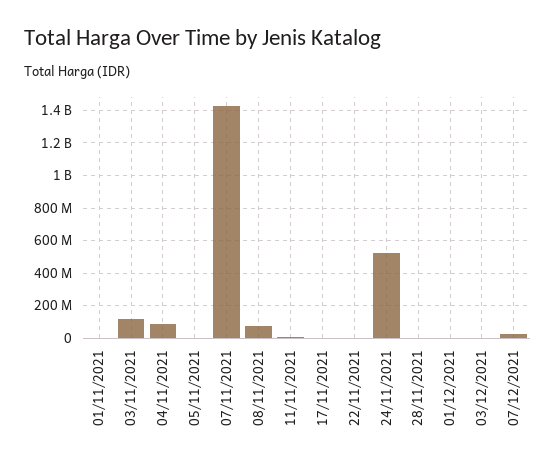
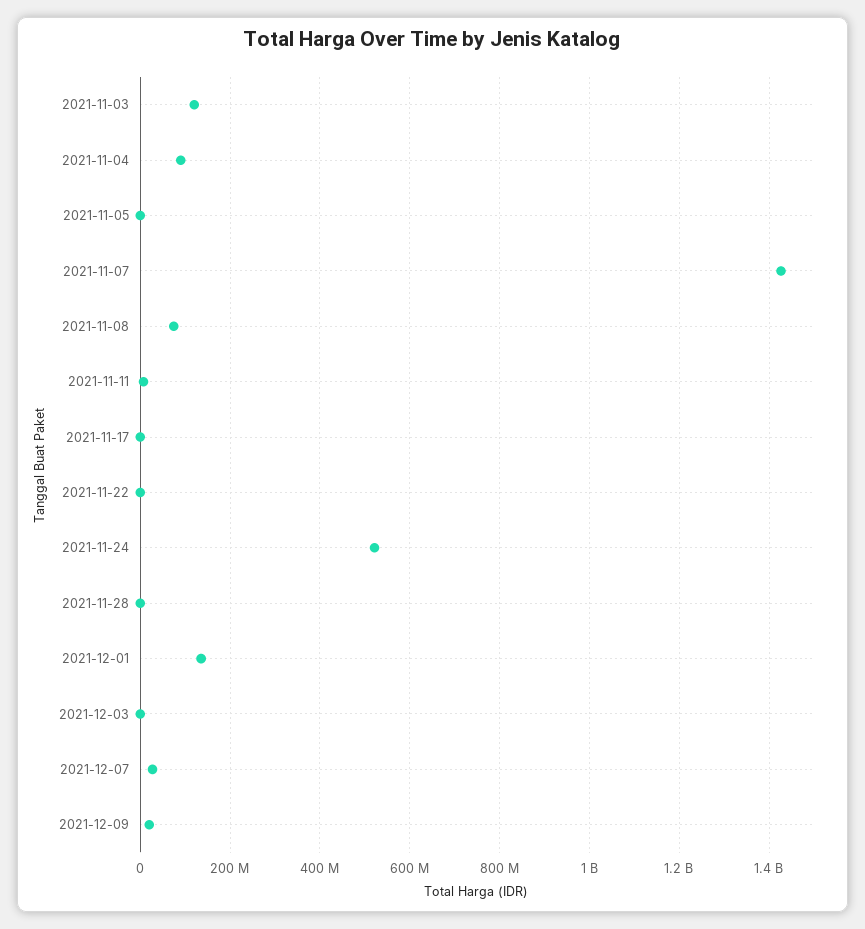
01/11/2021: 0 -> none
01/12/2021: 0 -> 140000000
2021-12-09: none -> 20000000

